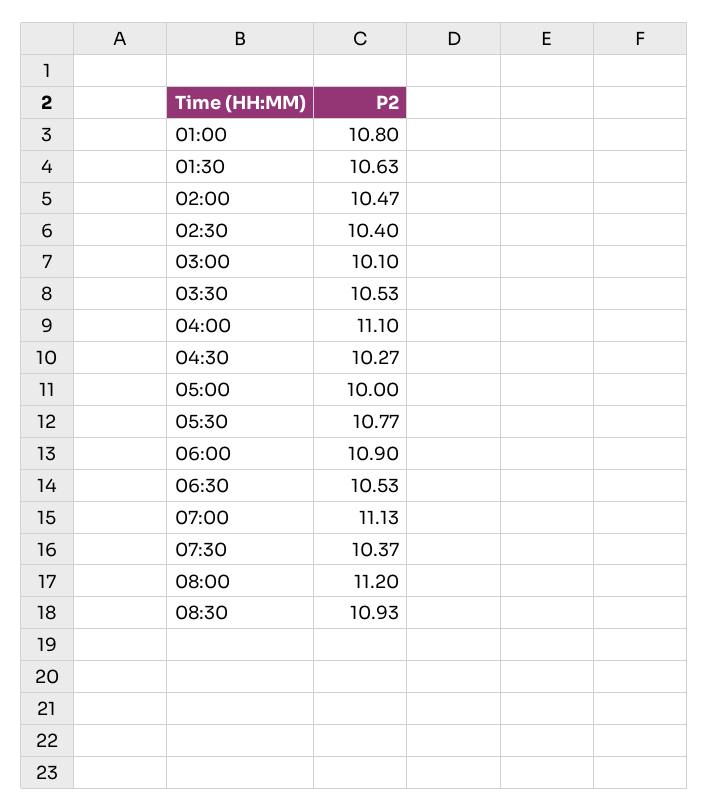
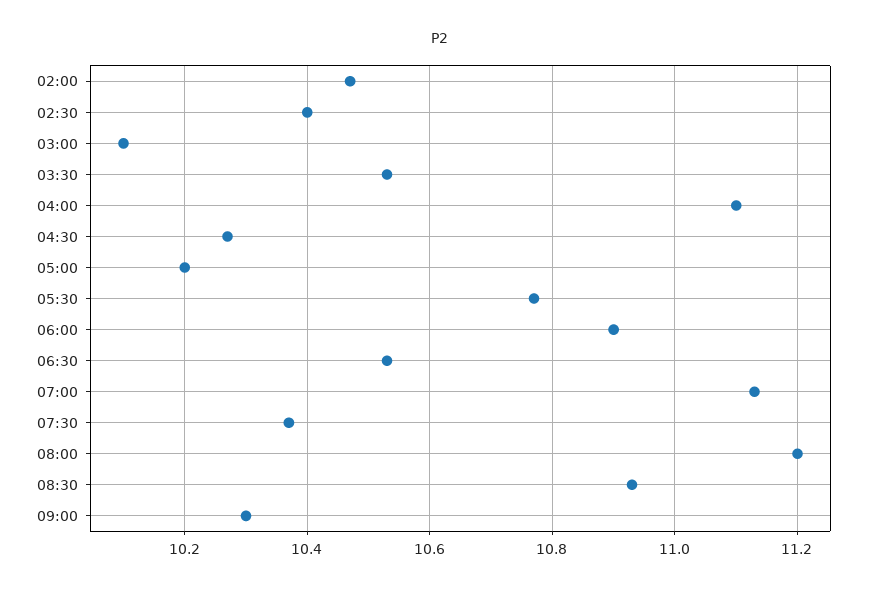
01:00: 10.8 -> none
01:30: 10.63 -> none
05:00: 10 -> 10.2
09:00: none -> 10.3

